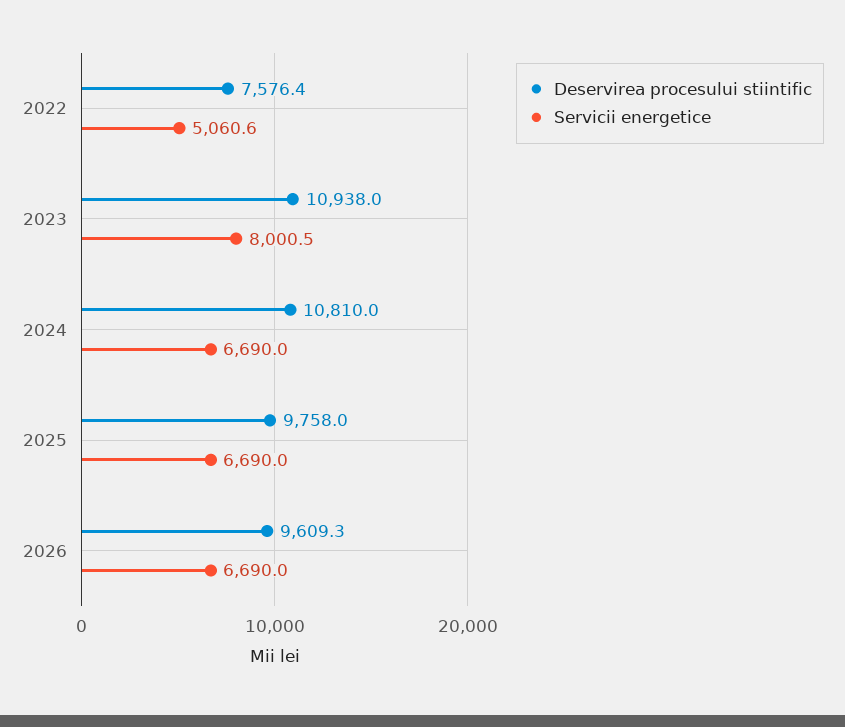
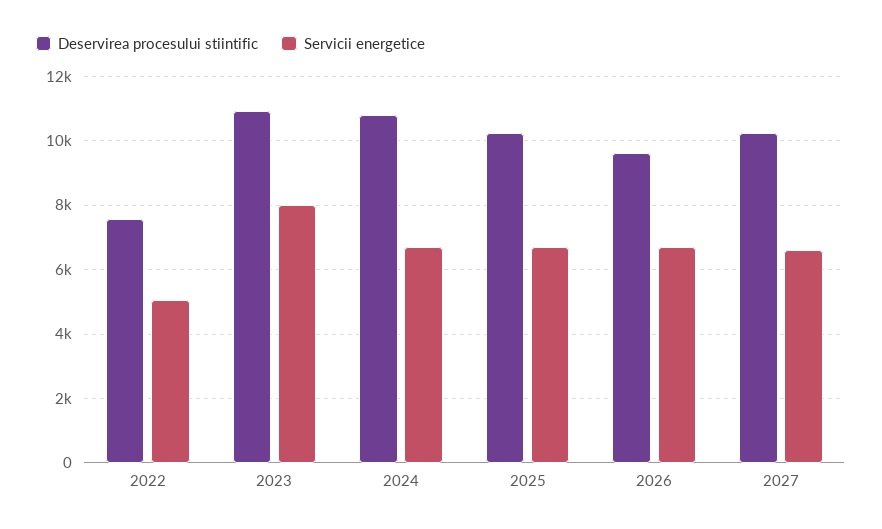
Deservirea procesului stiintific, 2025: 9758 -> 10200
Deservirea procesului stiintific, 2027: none -> 10200
Servicii energetice, 2027: none -> 6600

